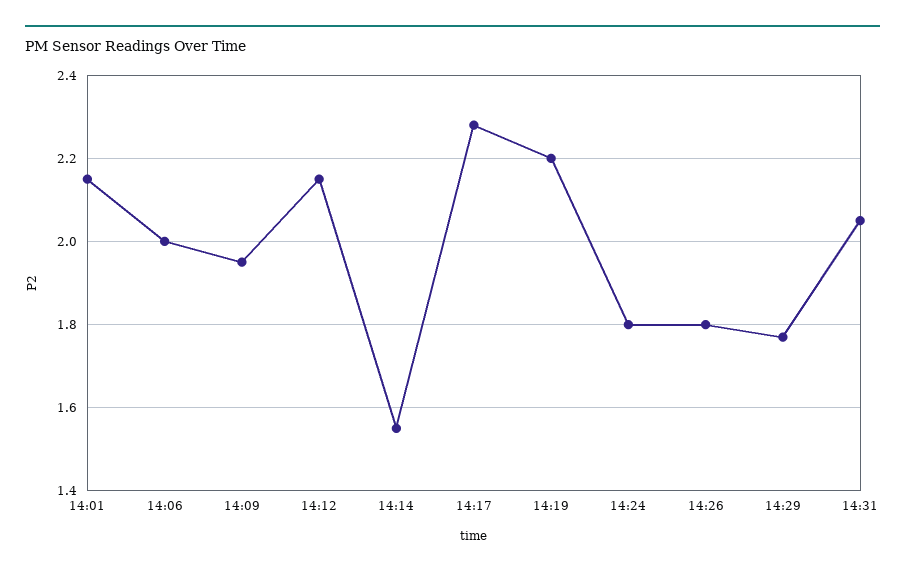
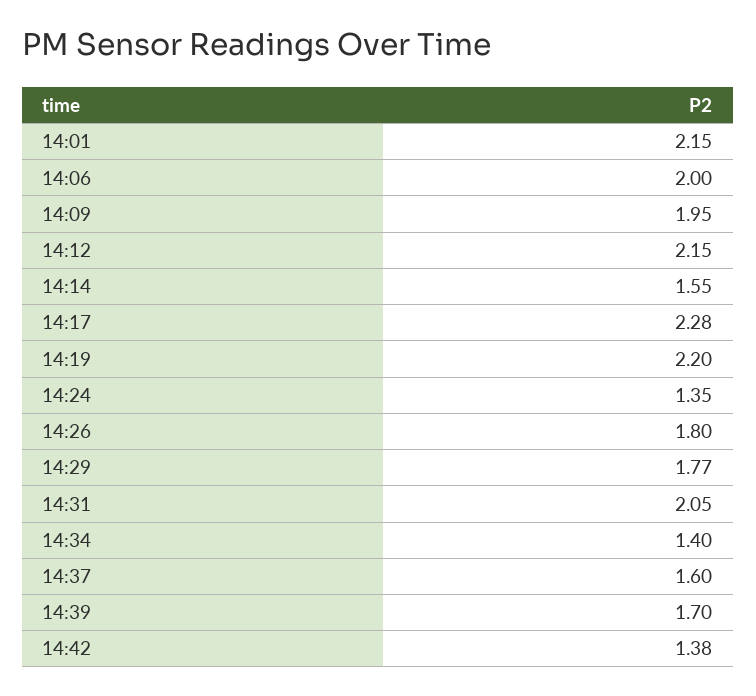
14:24: 1.8 -> 1.35
14:34: none -> 1.4
14:37: none -> 1.6
14:39: none -> 1.7
14:42: none -> 1.38

